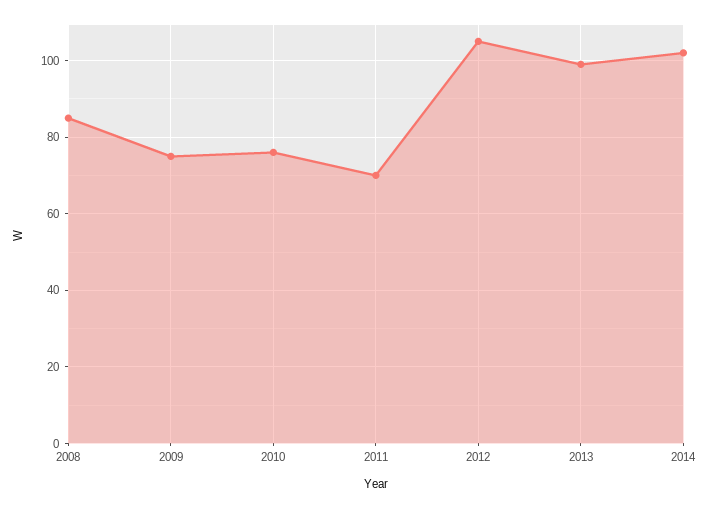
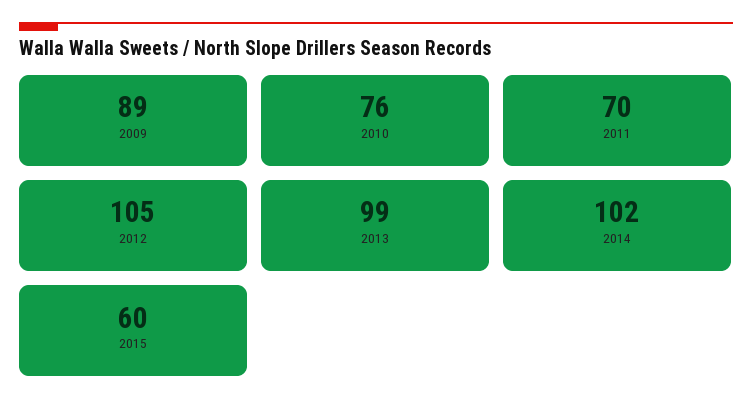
2008: 85 -> none
2009: 75 -> 89
2015: none -> 60

